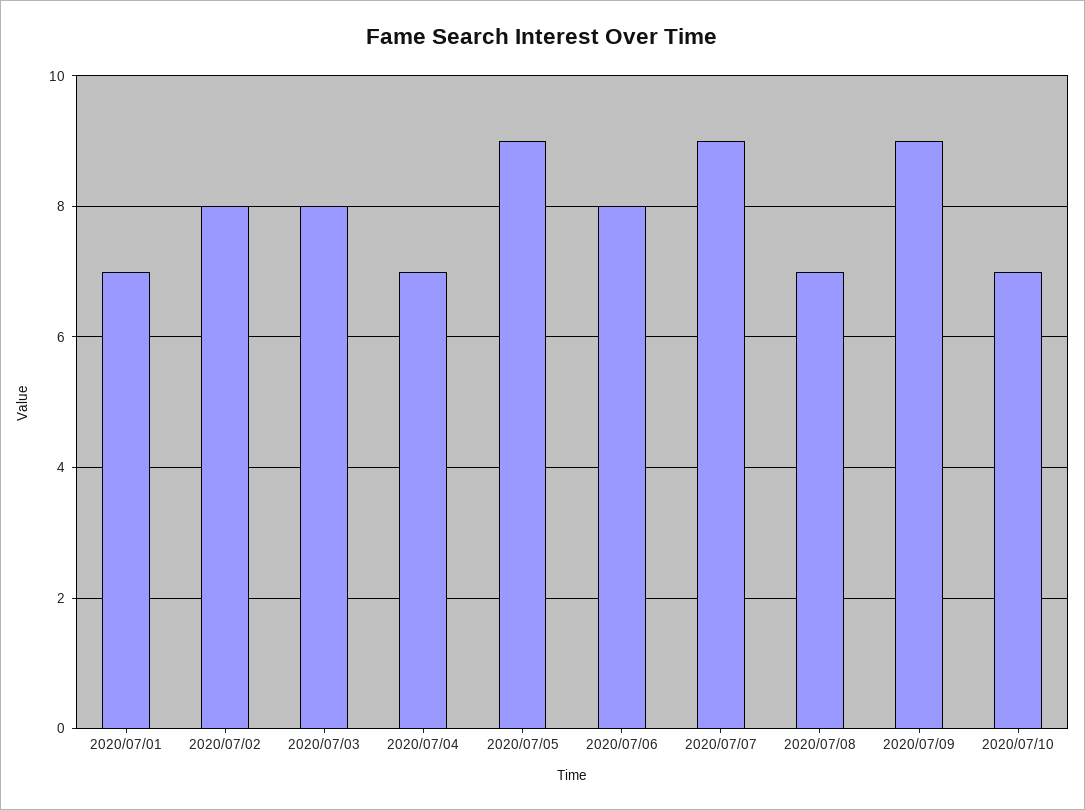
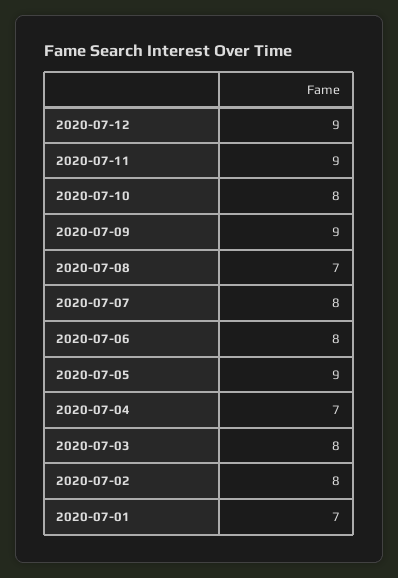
2020/07/07: 9 -> 8
2020/07/10: 7 -> 8
2020-07-12: none -> 9
2020-07-11: none -> 9

